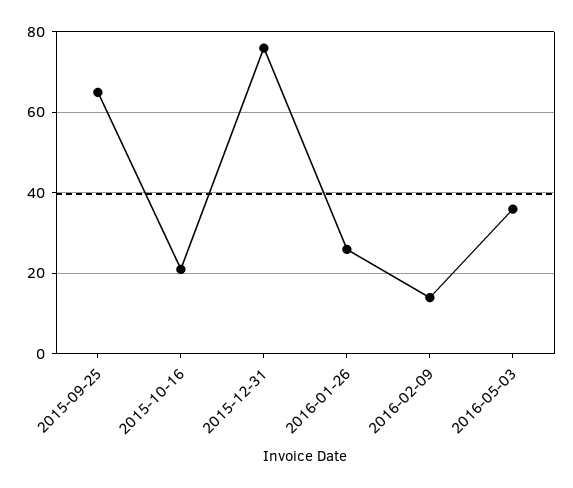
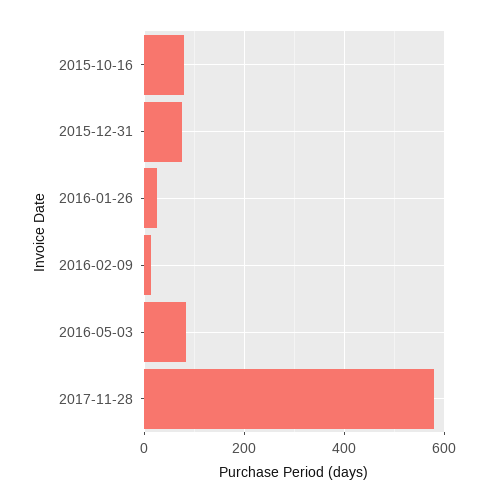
2015-09-25: 65 -> none
2015-10-16: 20 -> 80
2016-05-03: 35 -> 80
2017-11-28: none -> 580

